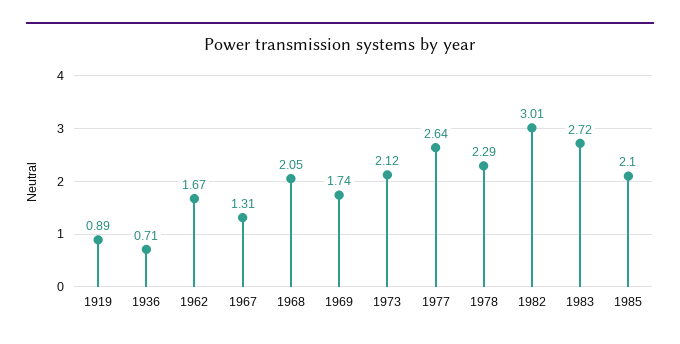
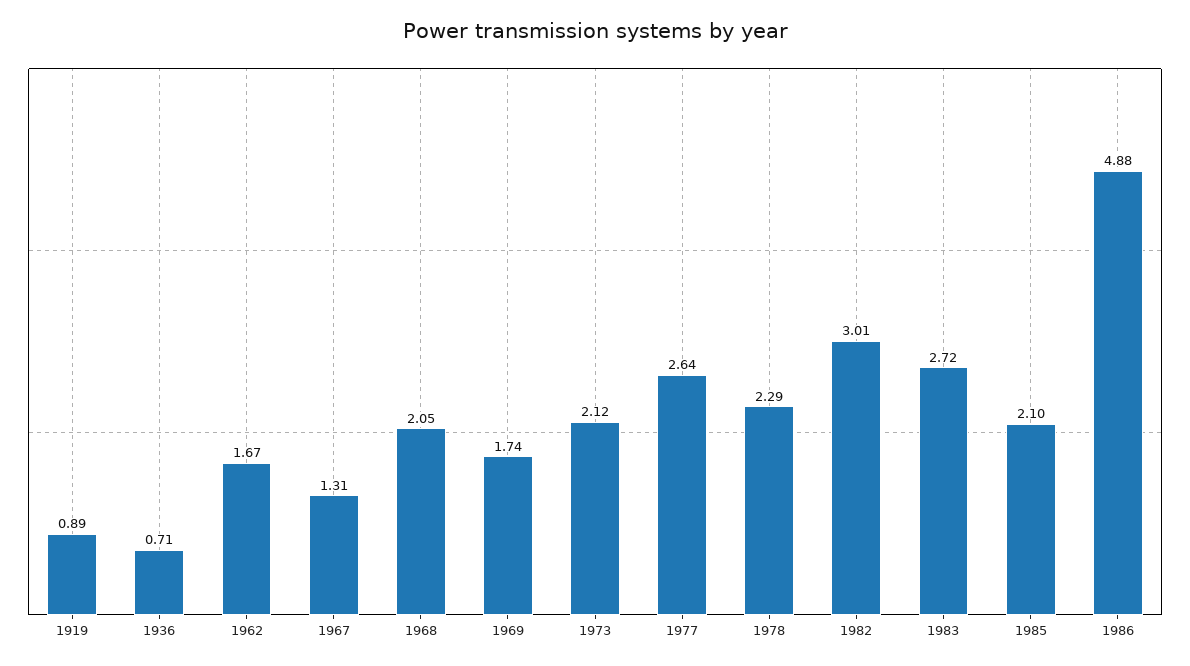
1986: none -> 4.88

